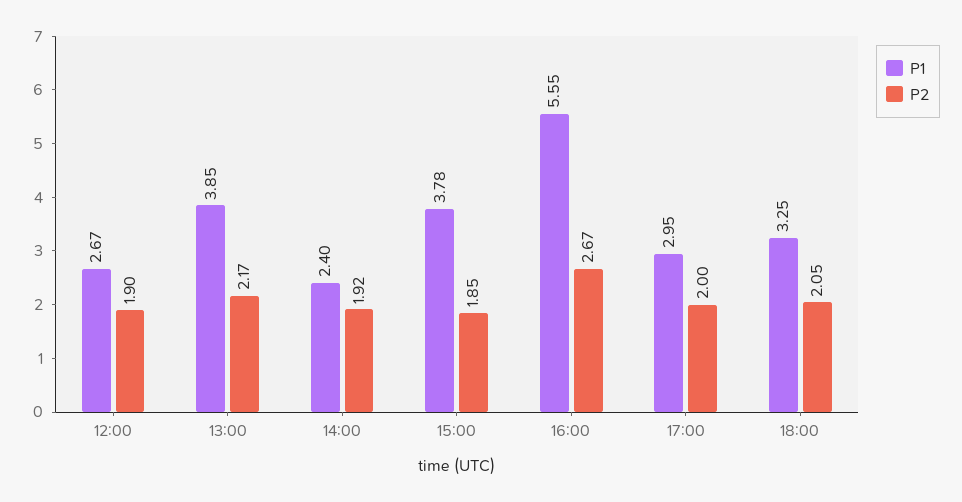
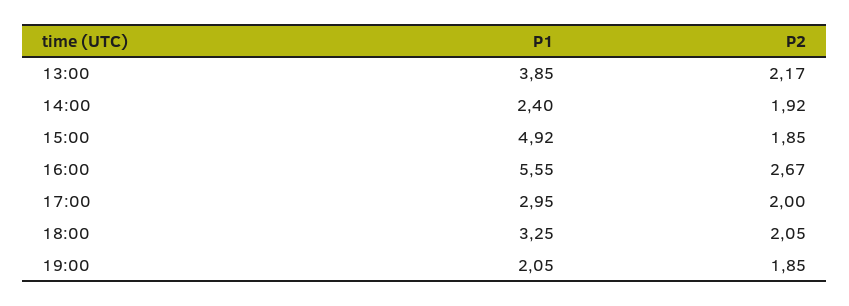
P1, 12:00: 2.67 -> none
P2, 12:00: 1.9 -> none
P1, 15:00: 3.78 -> 4.92
P1, 19:00: none -> 2.05
P2, 19:00: none -> 1.85

